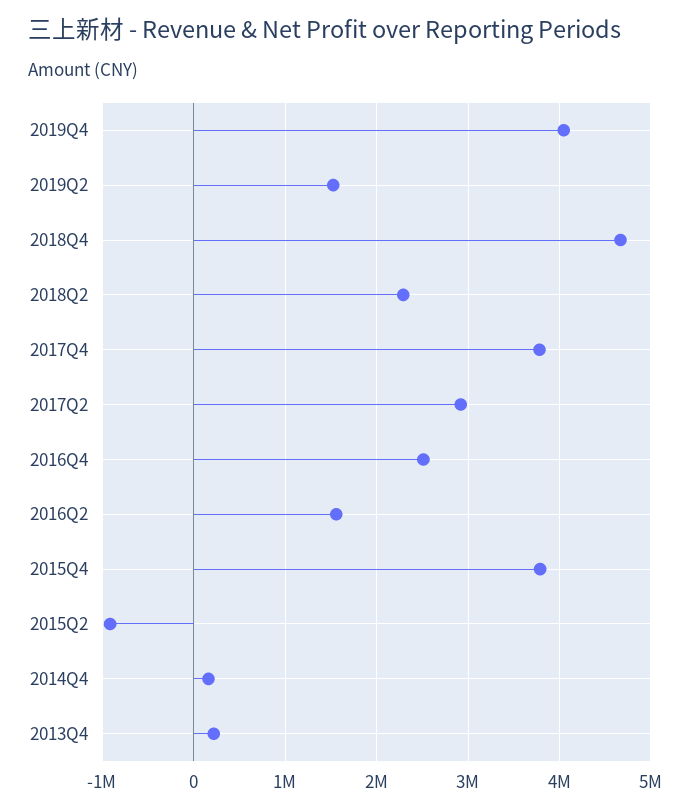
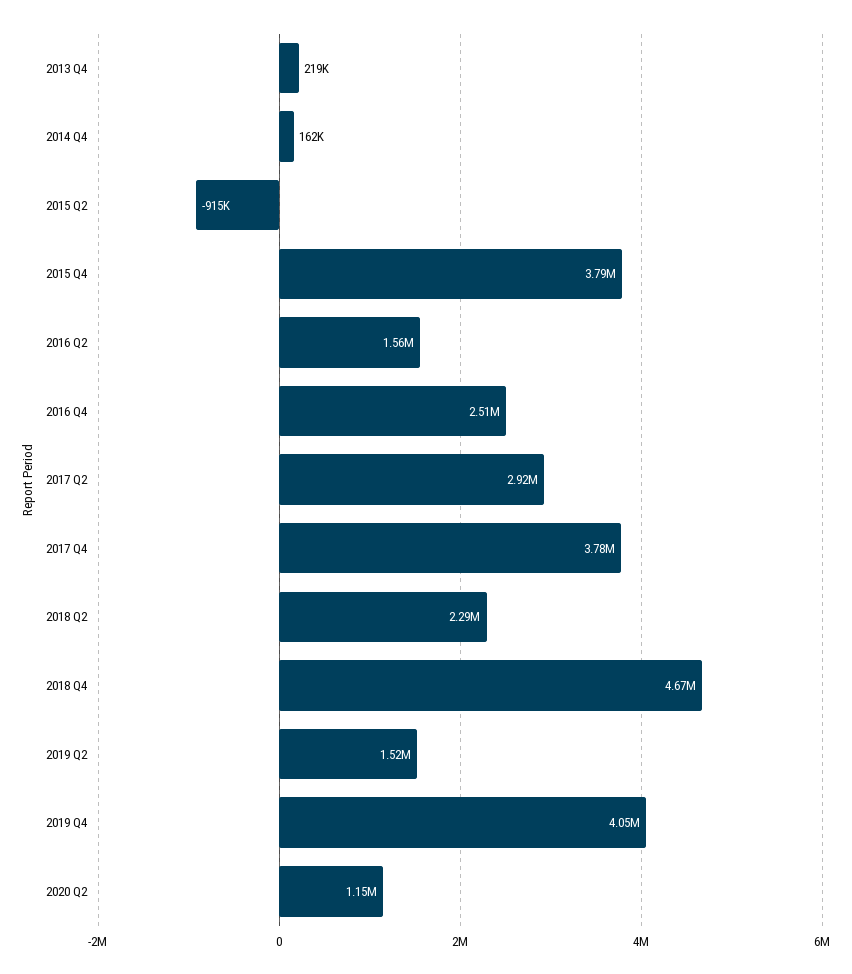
2020 Q2: none -> 1150000

